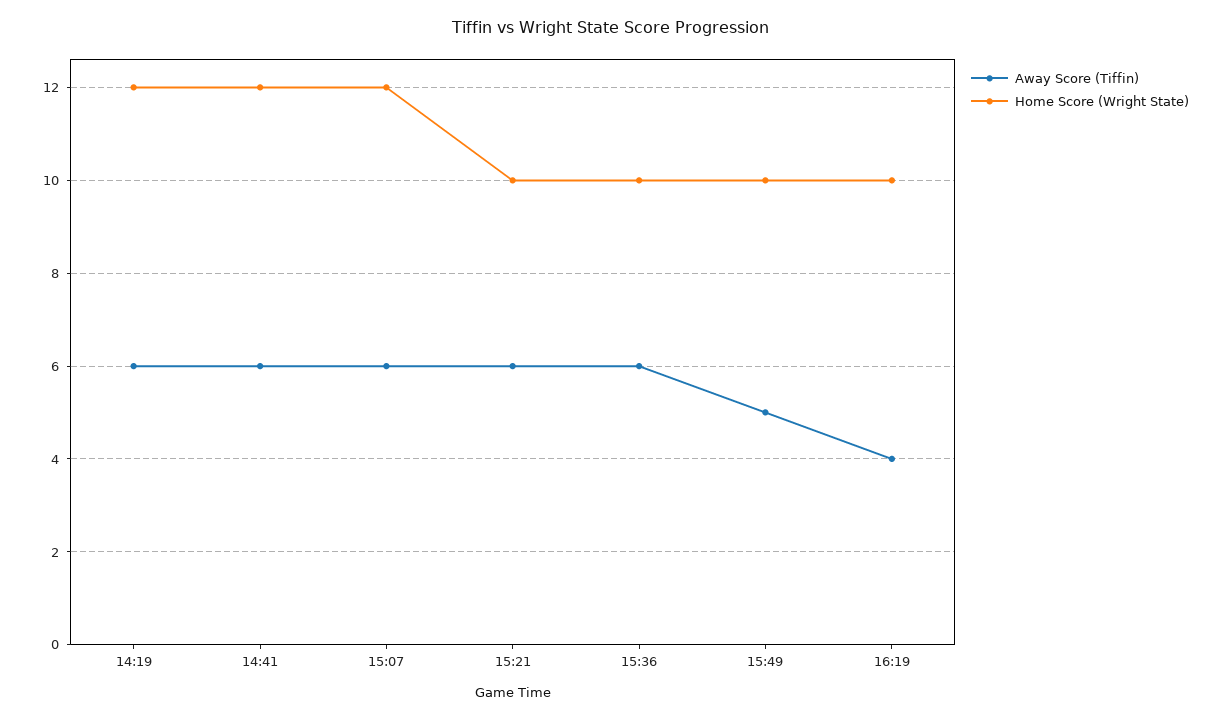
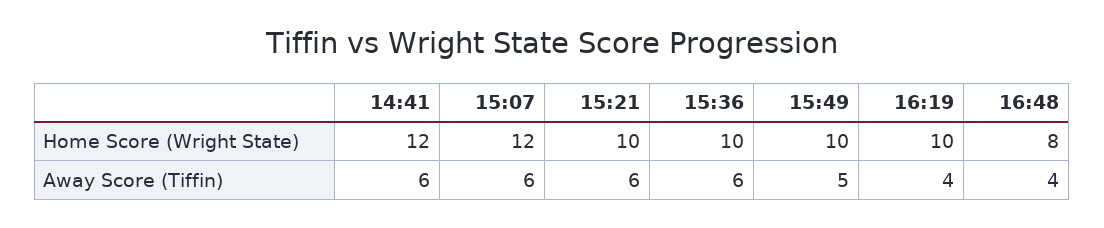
Away Score (Tiffin), 14:19: 6 -> none
Home Score (Wright State), 14:19: 12 -> none
Home Score (Wright State), 16:48: none -> 8
Away Score (Tiffin), 16:48: none -> 4

